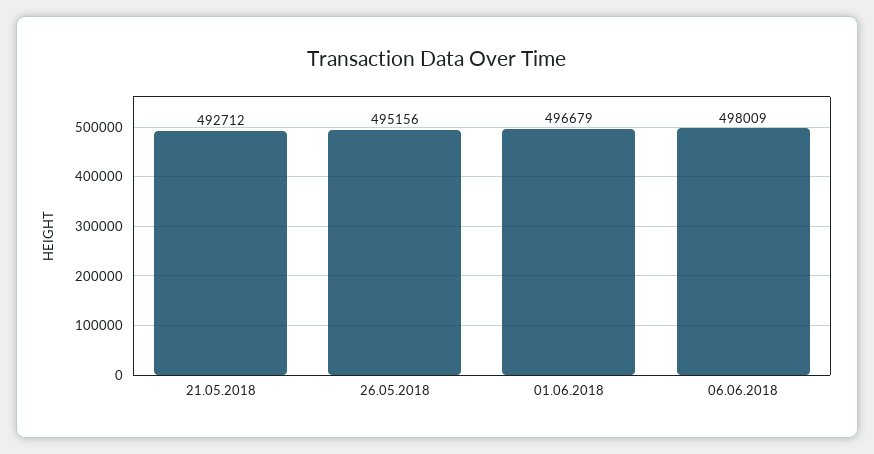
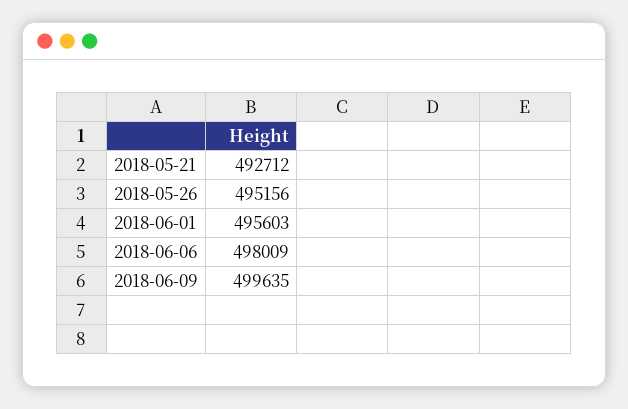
01.06.2018: 496679 -> 495603
2018-06-09: none -> 499635

